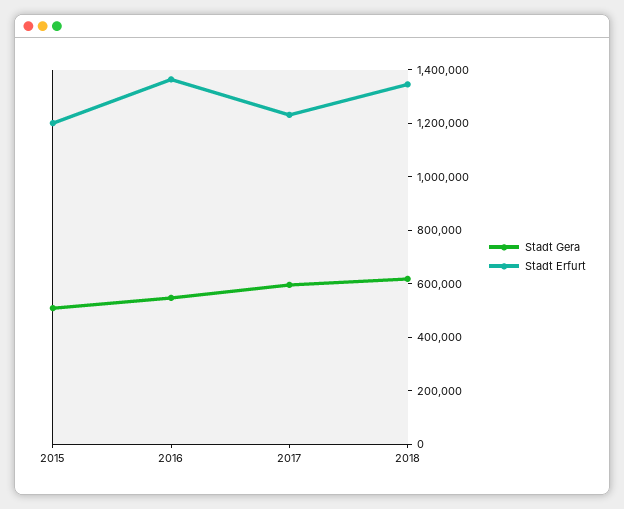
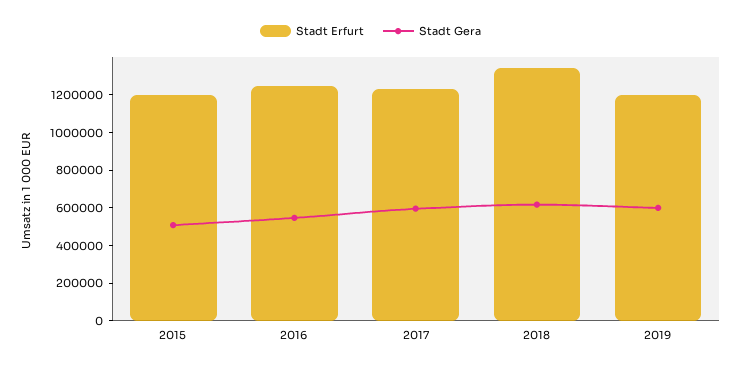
Stadt Erfurt, 2016: 1350000 -> 1250000
Stadt Erfurt, 2019: none -> 1200000
Stadt Gera, 2019: none -> 600000

